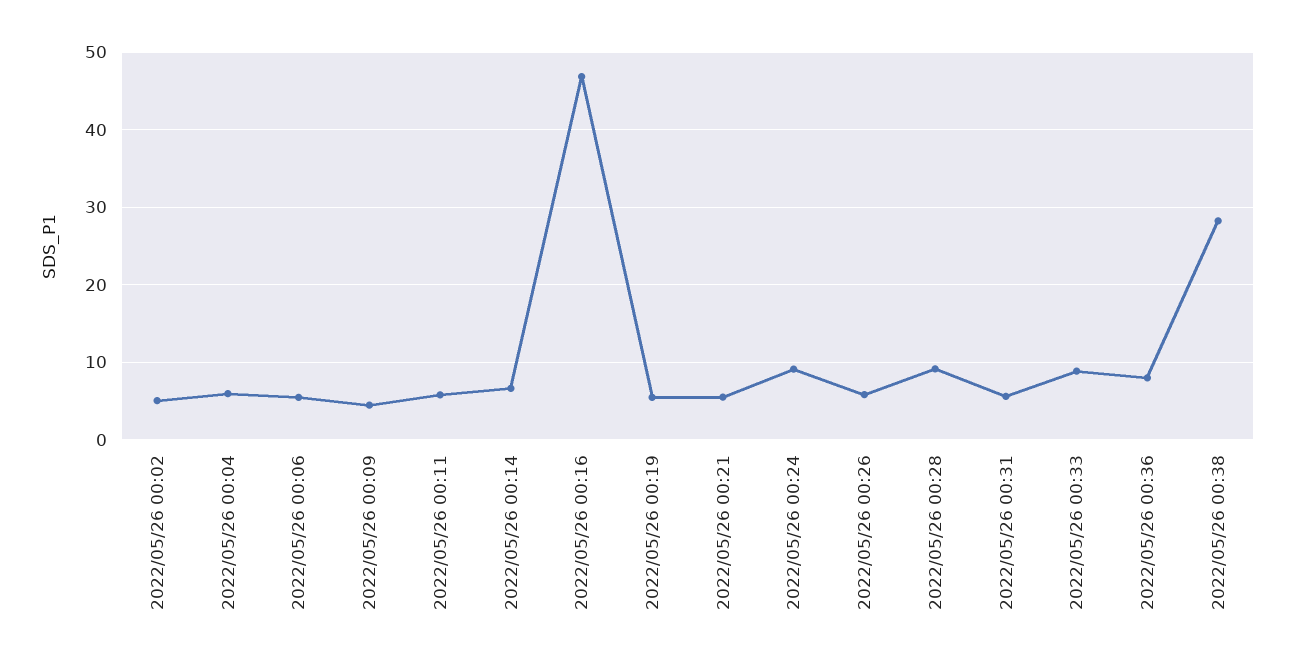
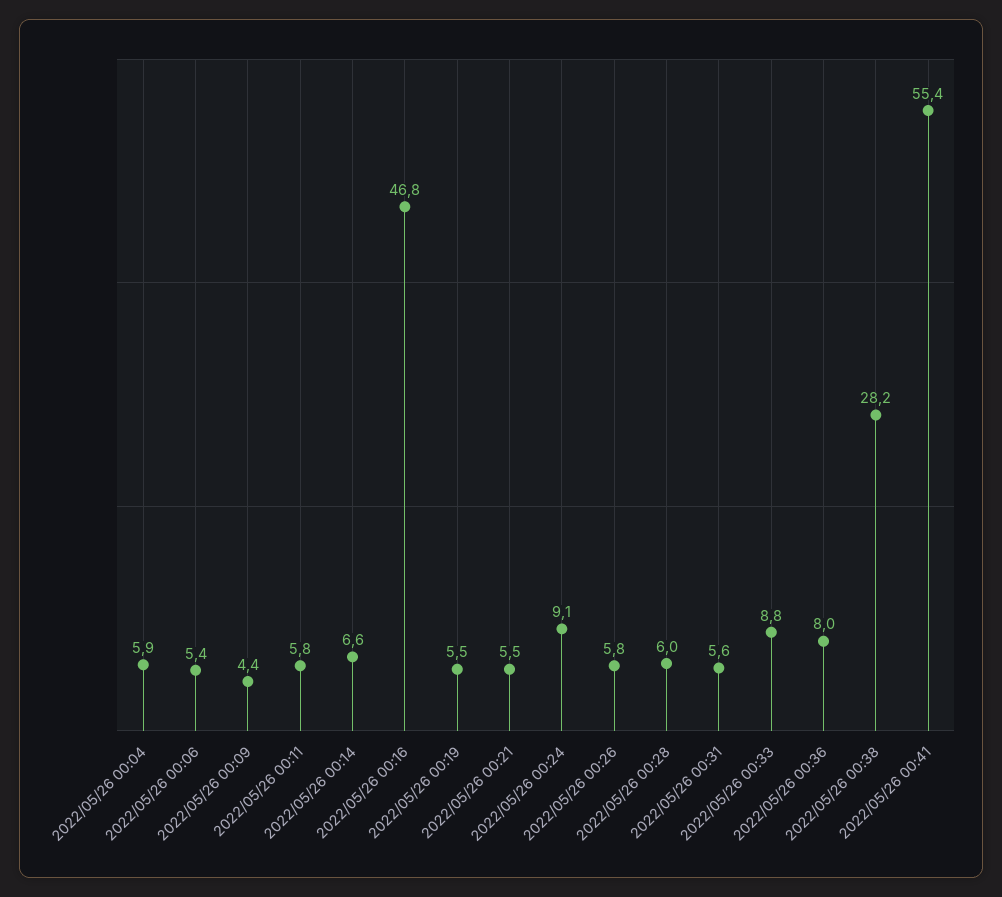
2022/05/26 00:02: 5 -> none
2022/05/26 00:28: 9 -> 6
2022/05/26 00:41: none -> 55.4

